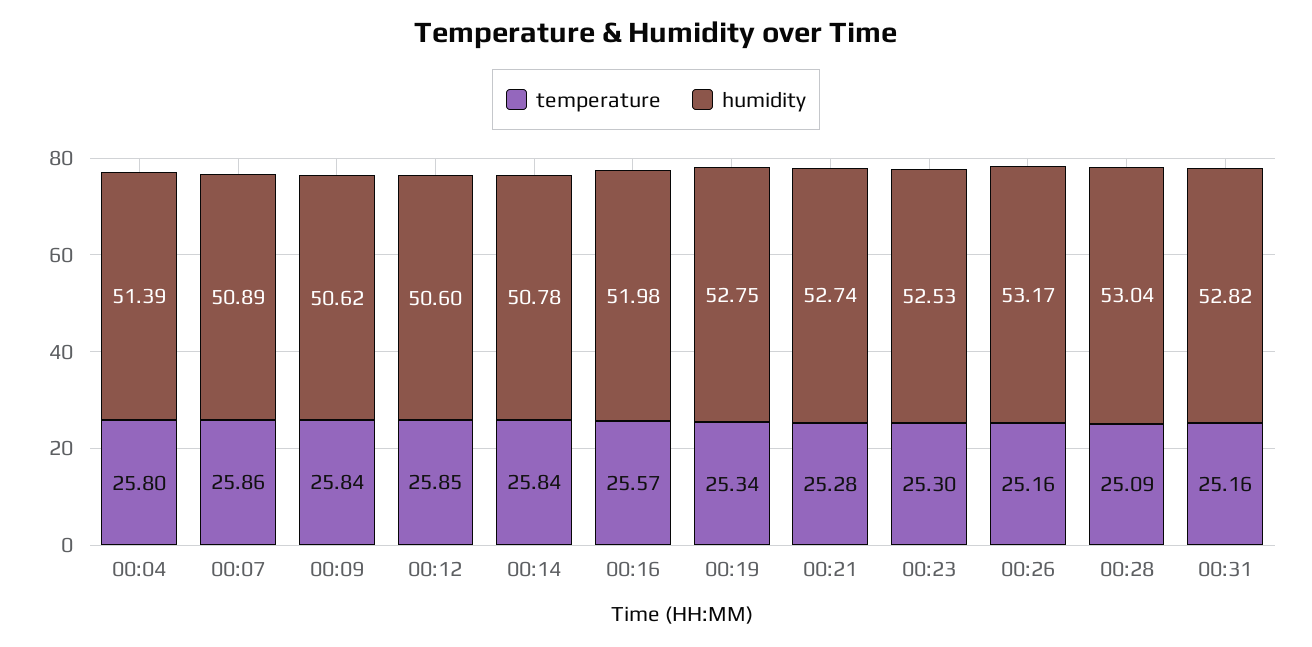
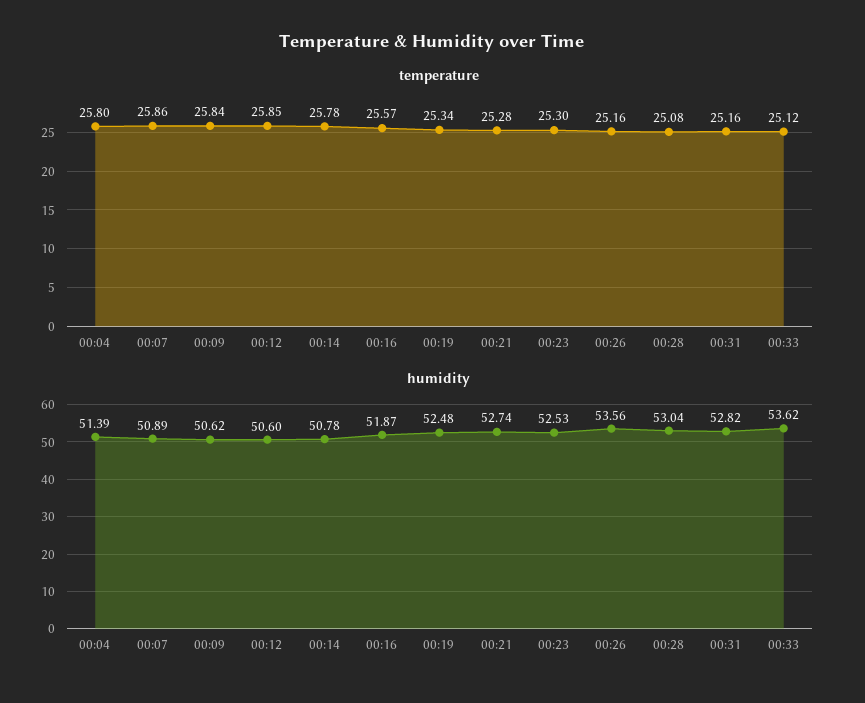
temperature, 00:14: 25.84 -> 25.78
humidity, 00:16: 51.98 -> 51.87
humidity, 00:19: 52.75 -> 52.48
humidity, 00:26: 53.17 -> 53.56
temperature, 00:28: 25.09 -> 25.08
temperature, 00:33: none -> 25.12
humidity, 00:33: none -> 53.62

